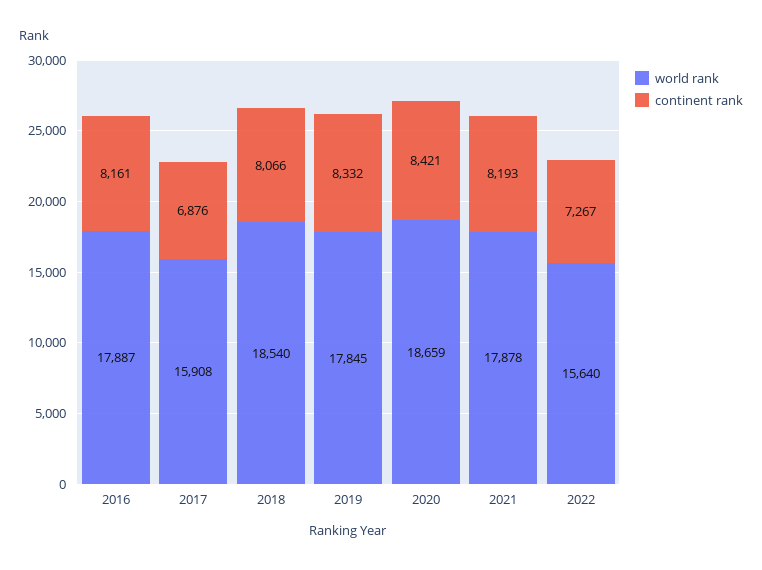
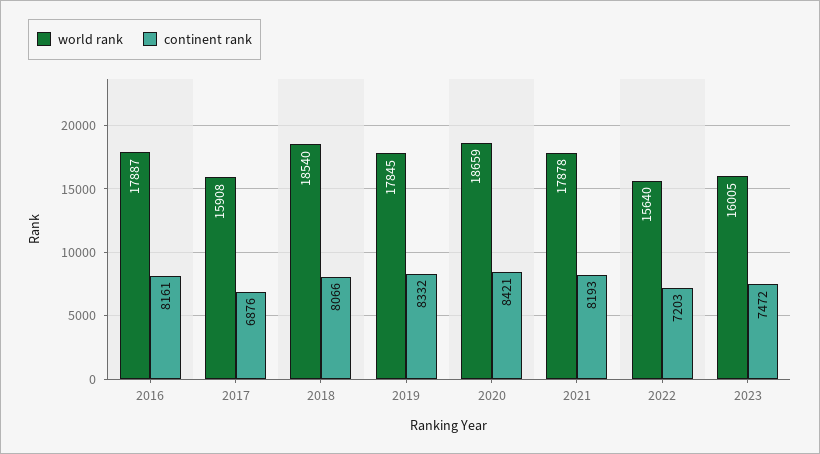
continent rank, 2022: 7267 -> 7203
world rank, 2023: none -> 16005
continent rank, 2023: none -> 7472

